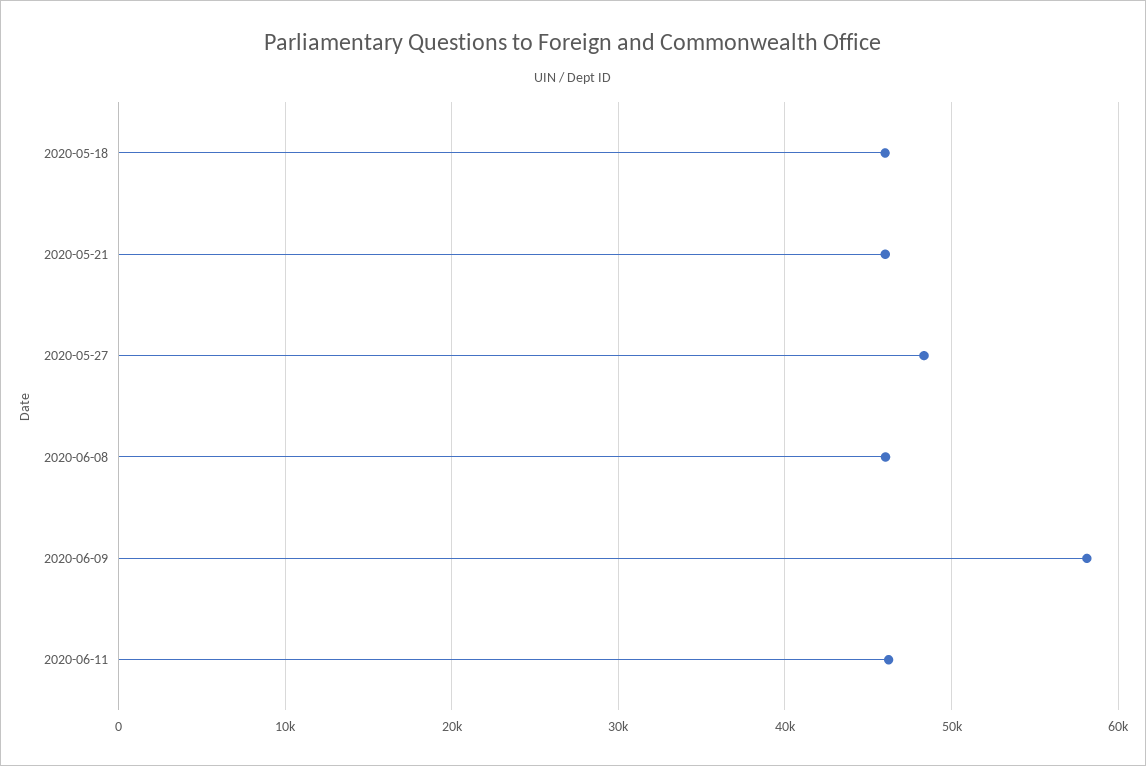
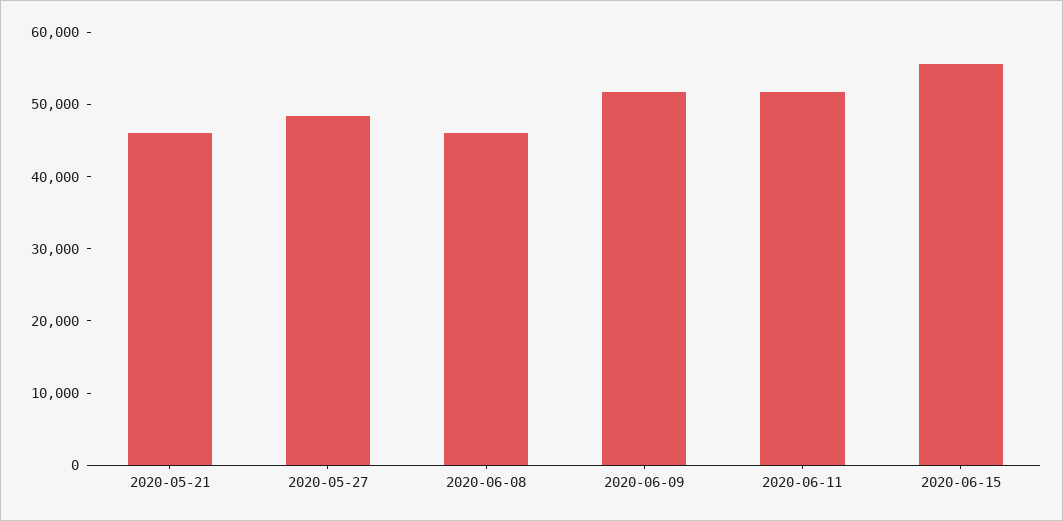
2020-05-18: 46000 -> none
2020-06-09: 58000 -> 52000
2020-06-11: 46000 -> 52000
2020-06-15: none -> 56000

